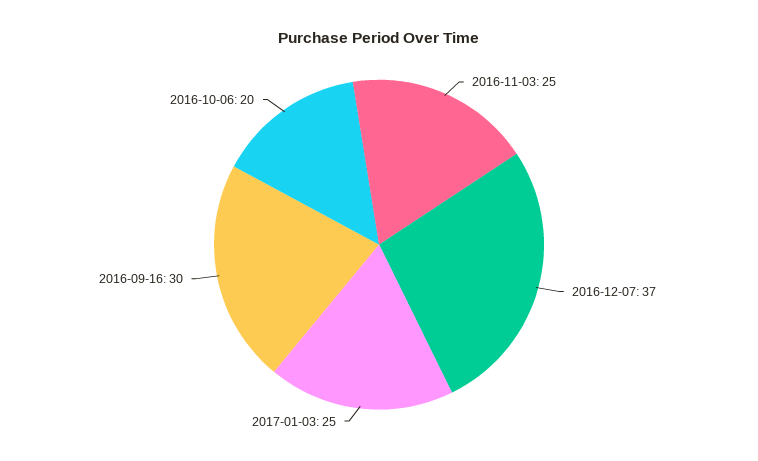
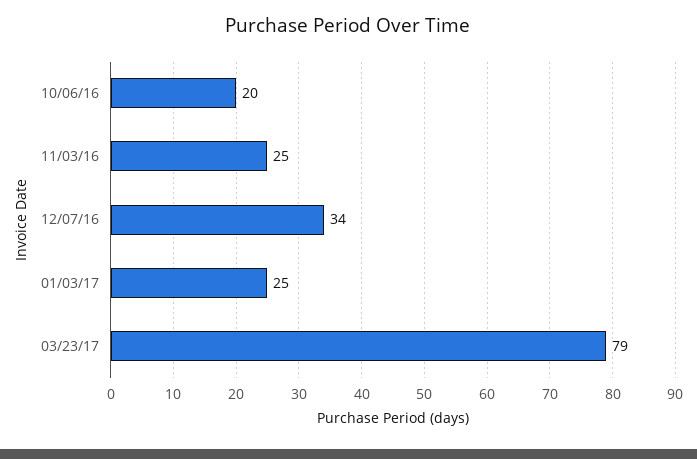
2016-12-07: 37 -> 34
2016-09-16: 30 -> none
03/23/17: none -> 79

